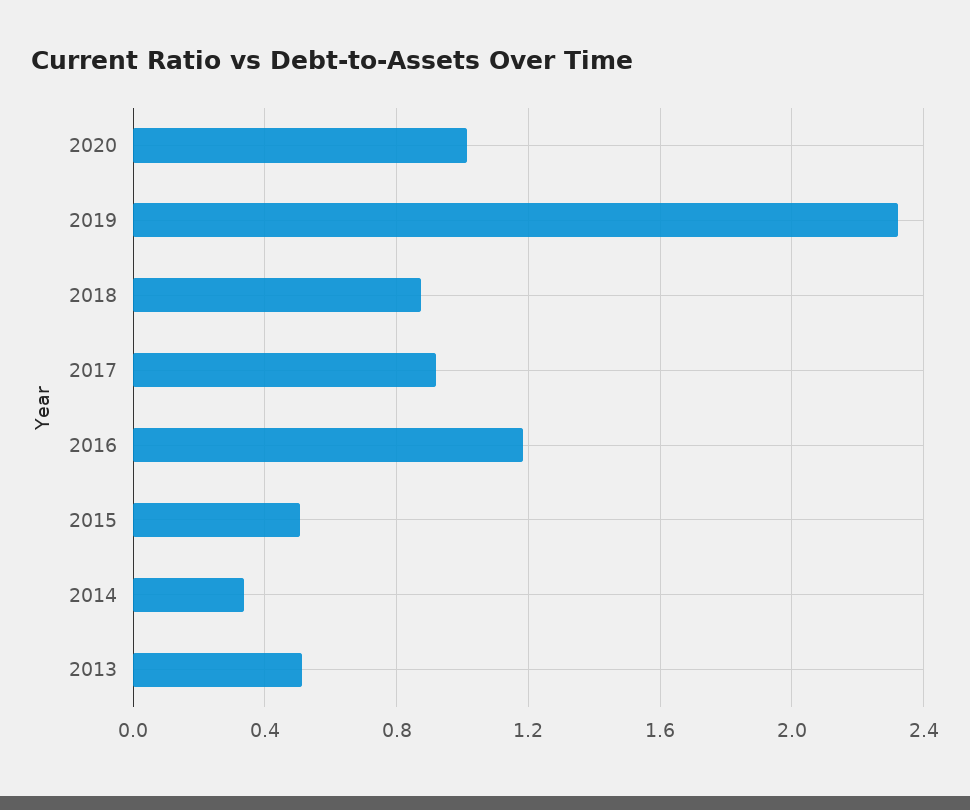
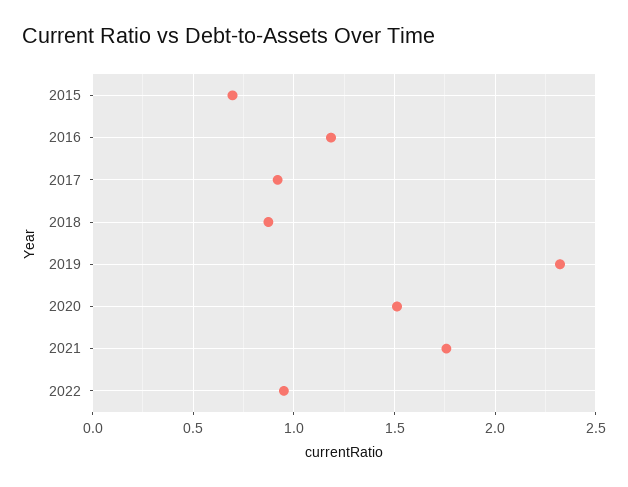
2020: 1 -> 1.5
2015: 0.5 -> 0.7
2014: 0.35 -> none
2013: 0.5 -> none
2021: none -> 1.75
2022: none -> 0.95

